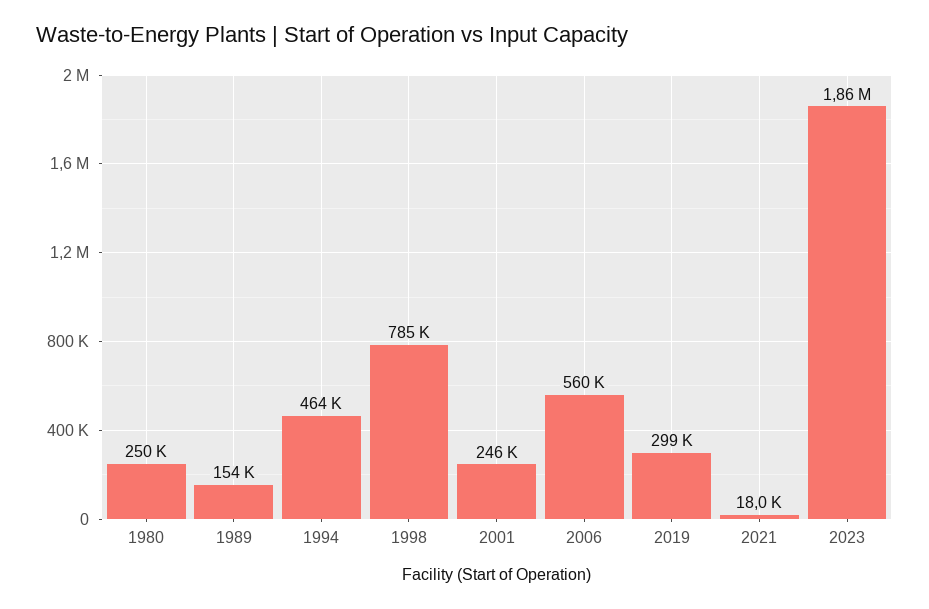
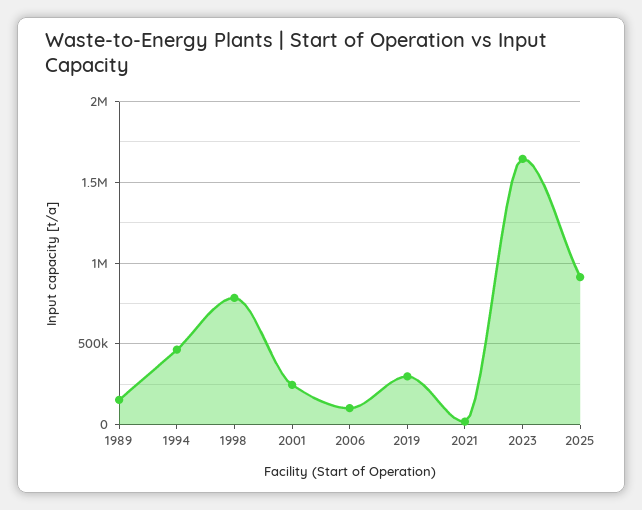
1980: 250000 -> none
2006: 560000 -> 100000
2023: 1860000 -> 1650000
2025: none -> 900000

